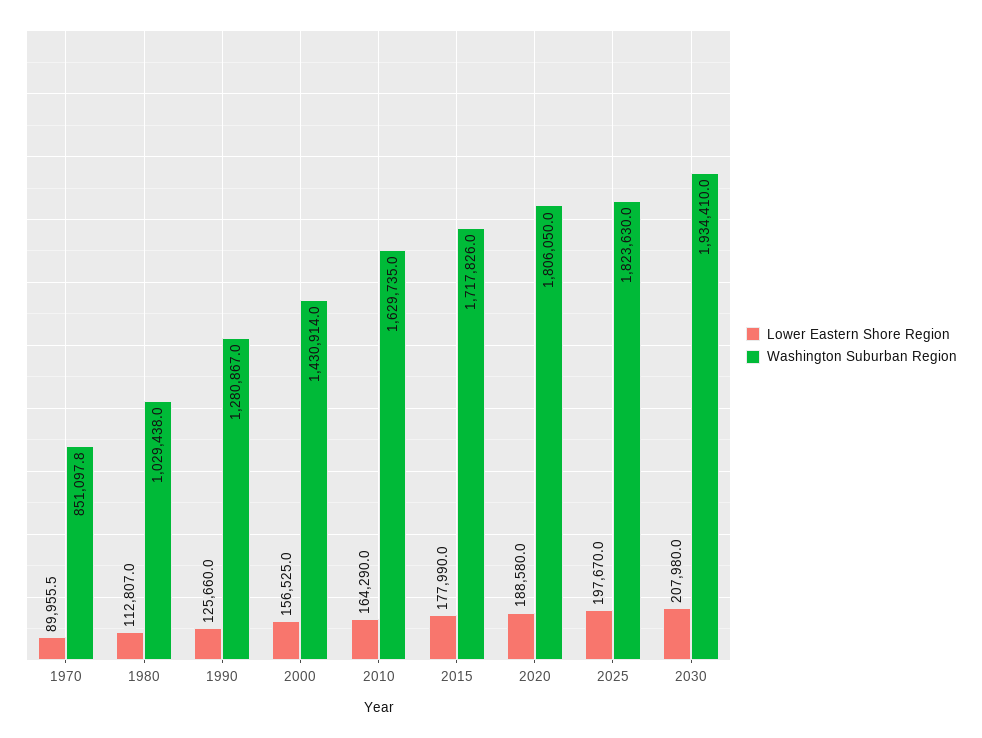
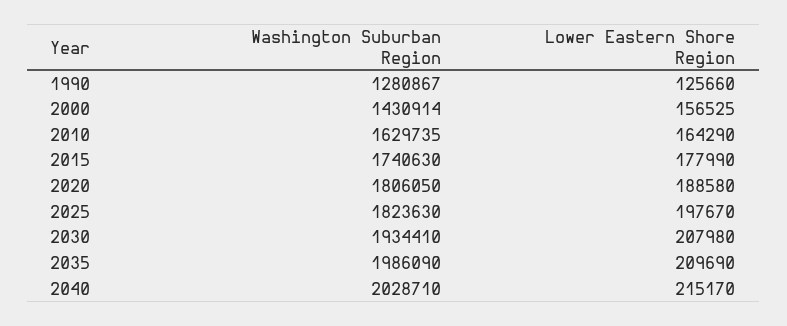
Lower Eastern Shore Region, 1970: 89955.5 -> none
Washington Suburban Region, 1970: 851097.8 -> none
Lower Eastern Shore Region, 1980: 112807 -> none
Washington Suburban Region, 1980: 1029438 -> none
Washington Suburban Region, 2015: 1717826 -> 1740630
Washington Suburban Region, 2035: none -> 1986090
Lower Eastern Shore Region, 2035: none -> 209690
Washington Suburban Region, 2040: none -> 2028710
Lower Eastern Shore Region, 2040: none -> 215170

